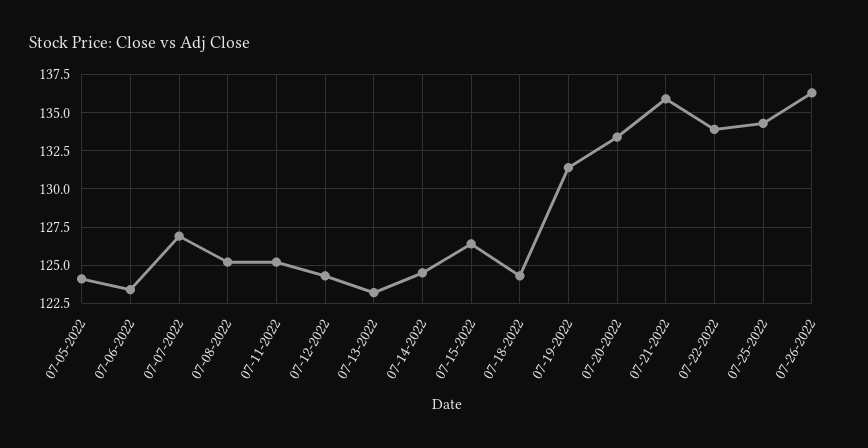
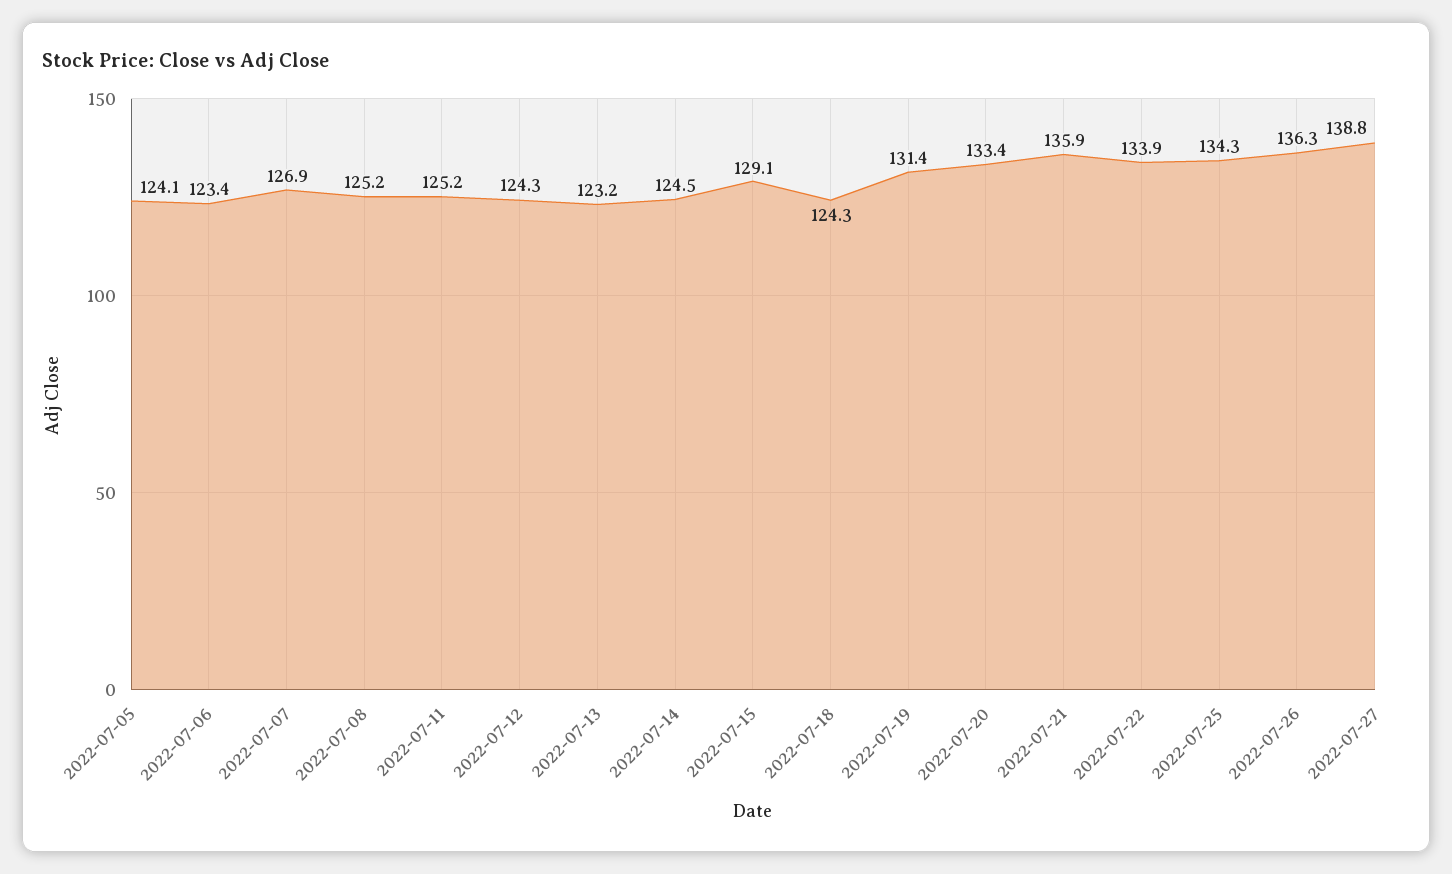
07-15-2022: 126.5 -> 129.1
2022-07-27: none -> 138.8

